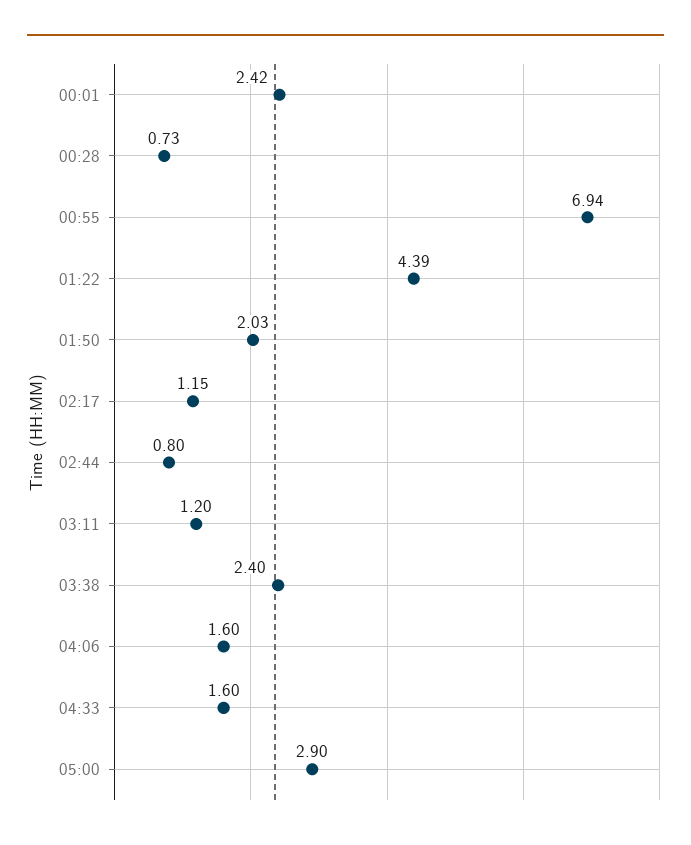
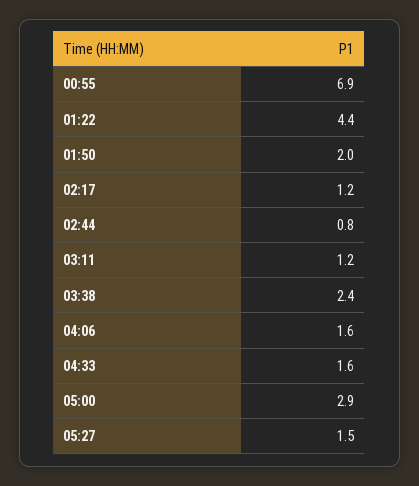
00:01: 2.42 -> none
00:28: 0.73 -> none
05:27: none -> 1.5

